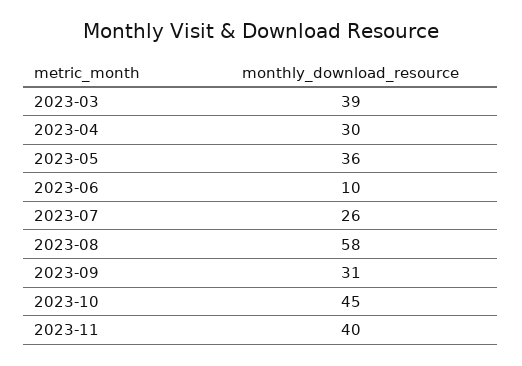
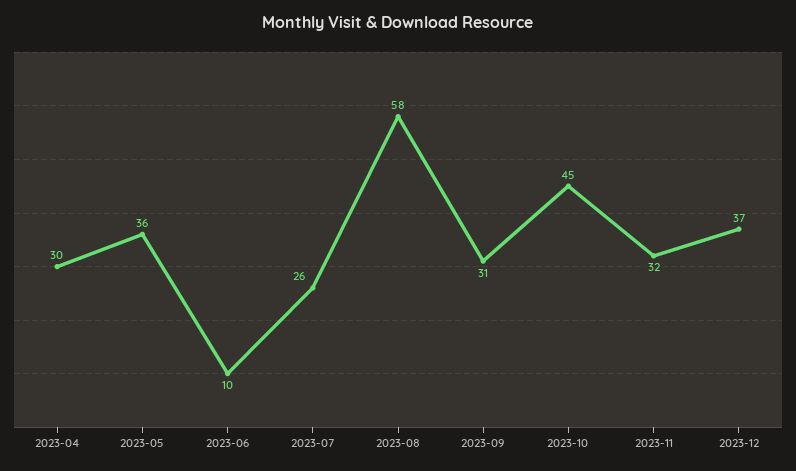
2023-03: 39 -> none
2023-11: 40 -> 32
2023-12: none -> 37

